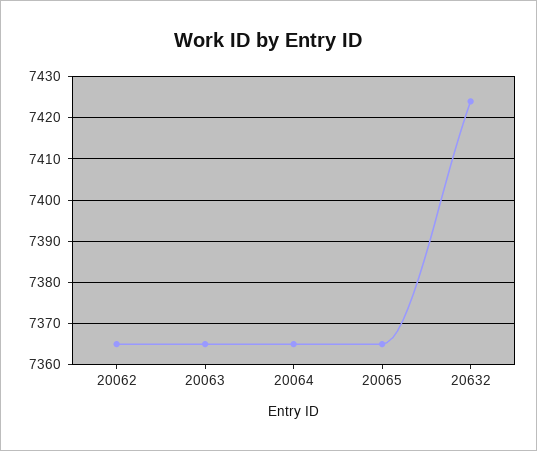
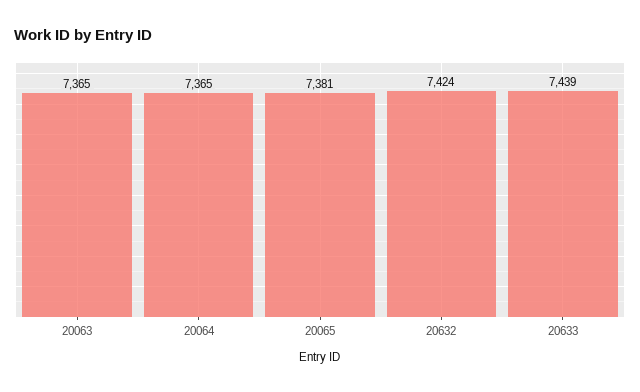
20062: 7365 -> none
20065: 7365 -> 7381
20633: none -> 7439

